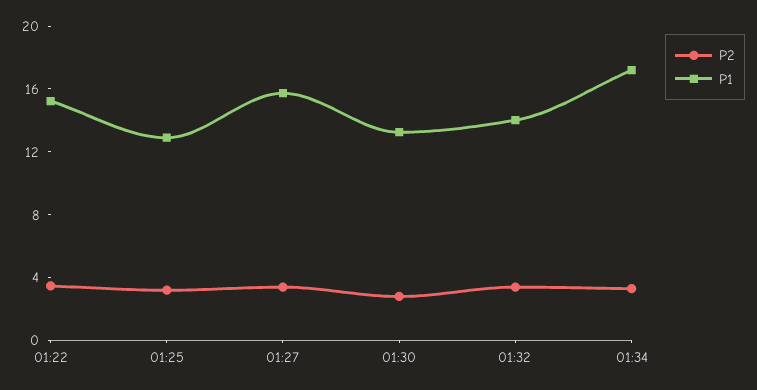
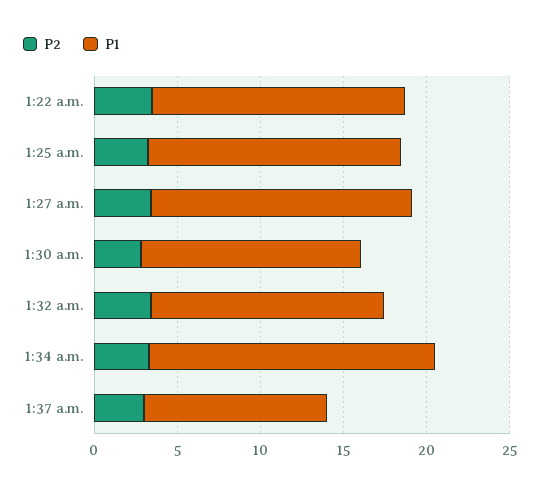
P1, 01:25: 13 -> 15
P2, 1:37 a.m.: none -> 3
P1, 1:37 a.m.: none -> 11

